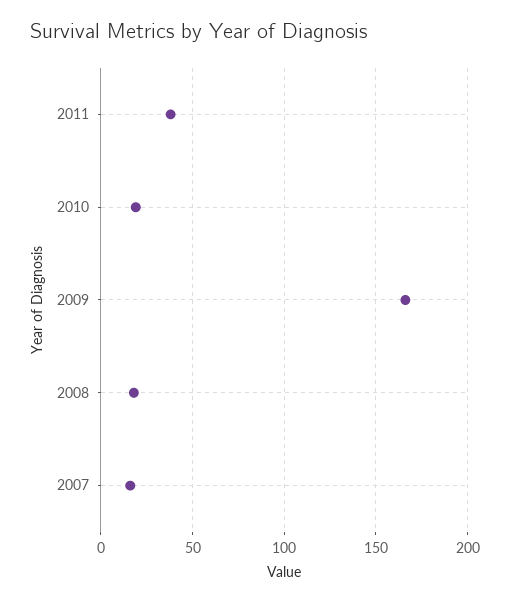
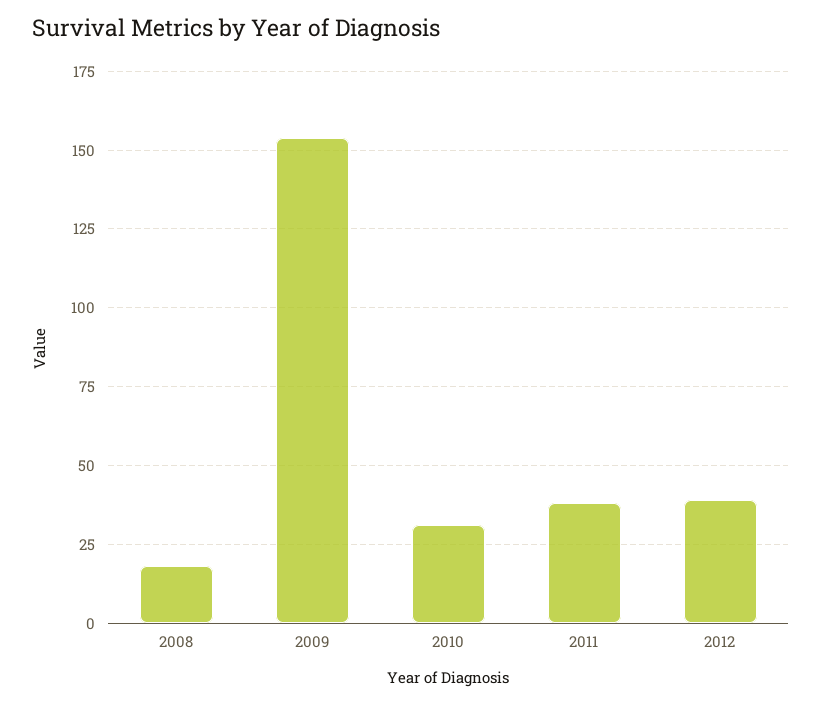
2010: 20 -> 30
2009: 165 -> 155
2007: 15 -> none
2012: none -> 40

